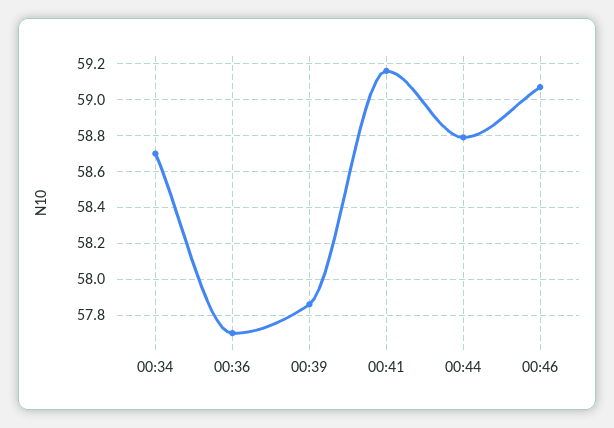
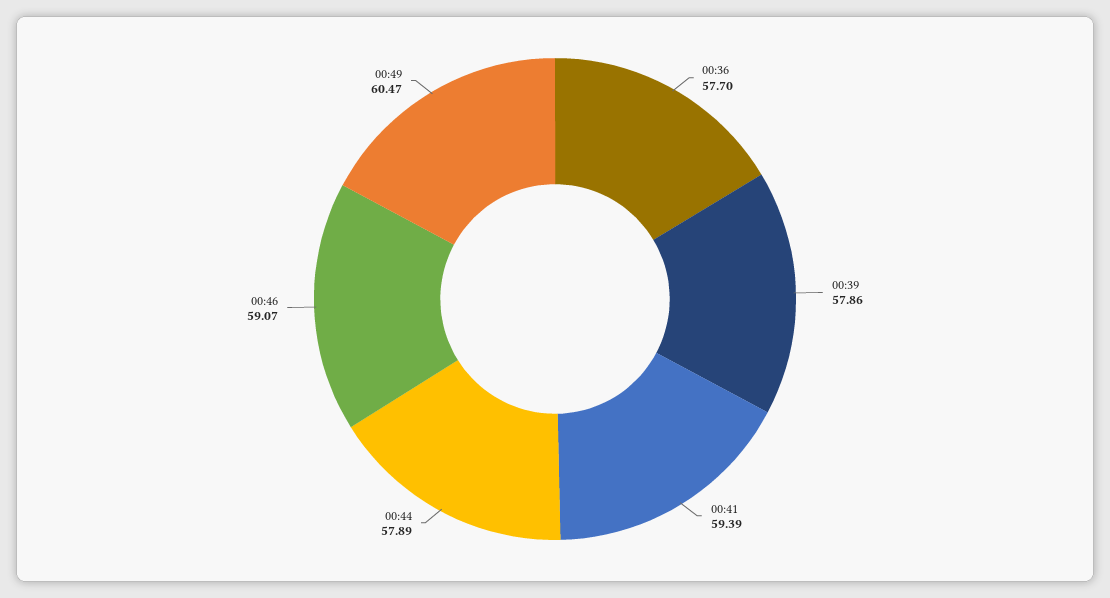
00:34: 58.7 -> none
00:41: 59.15 -> 59.39
00:44: 58.8 -> 57.89
00:49: none -> 60.47

